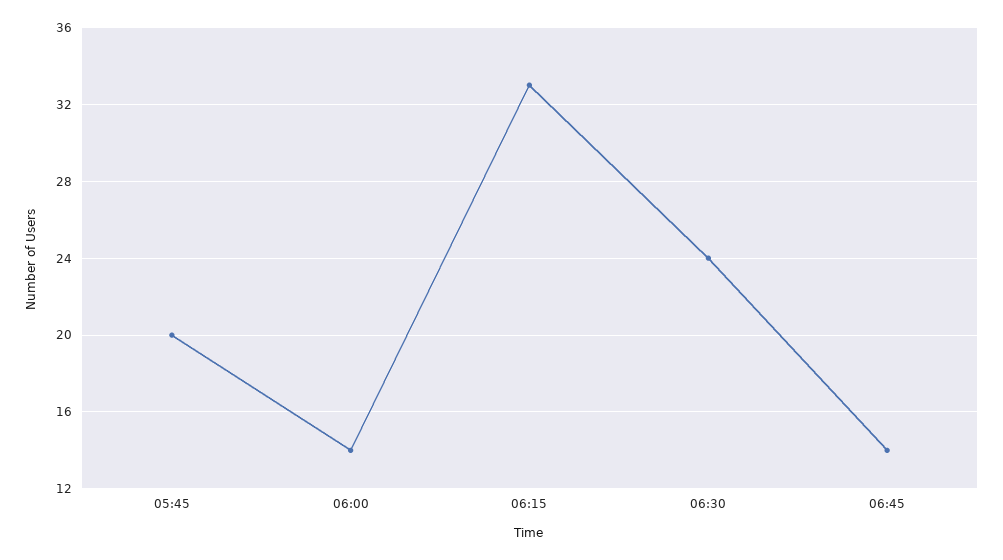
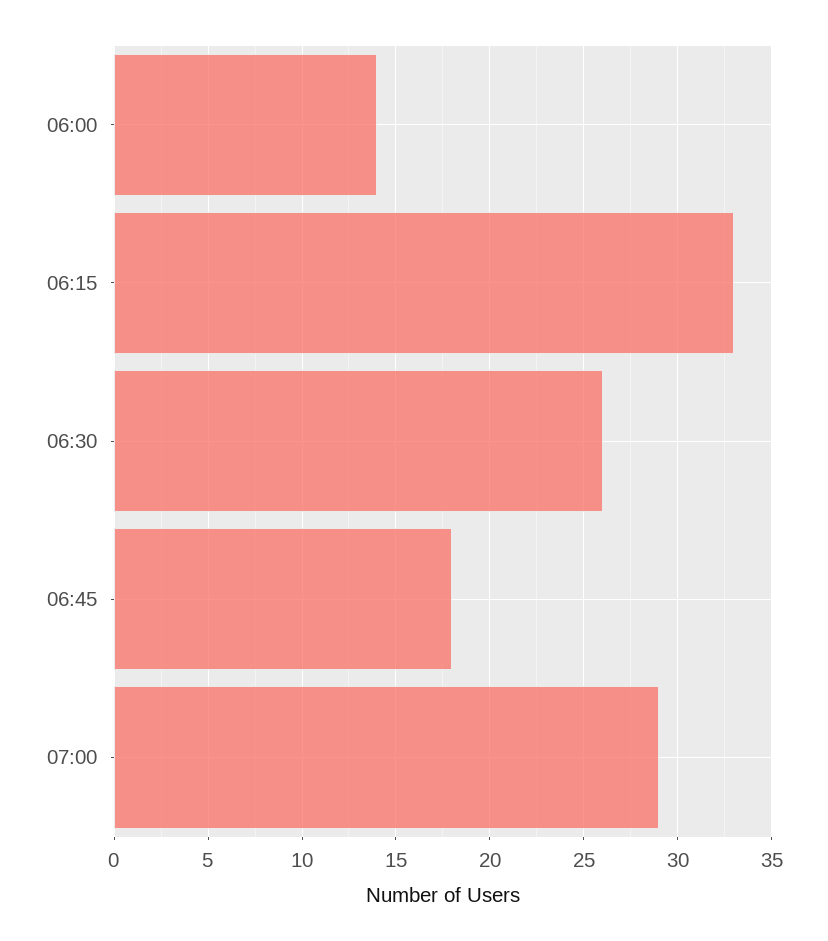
05:45: 20 -> none
06:30: 24 -> 26
06:45: 14 -> 18
07:00: none -> 29

